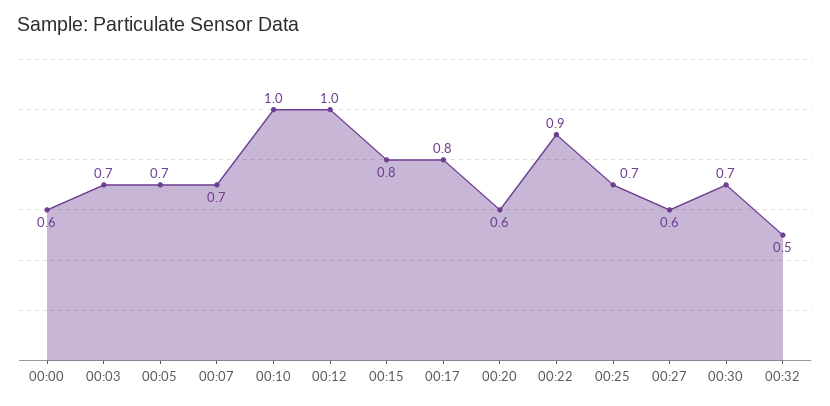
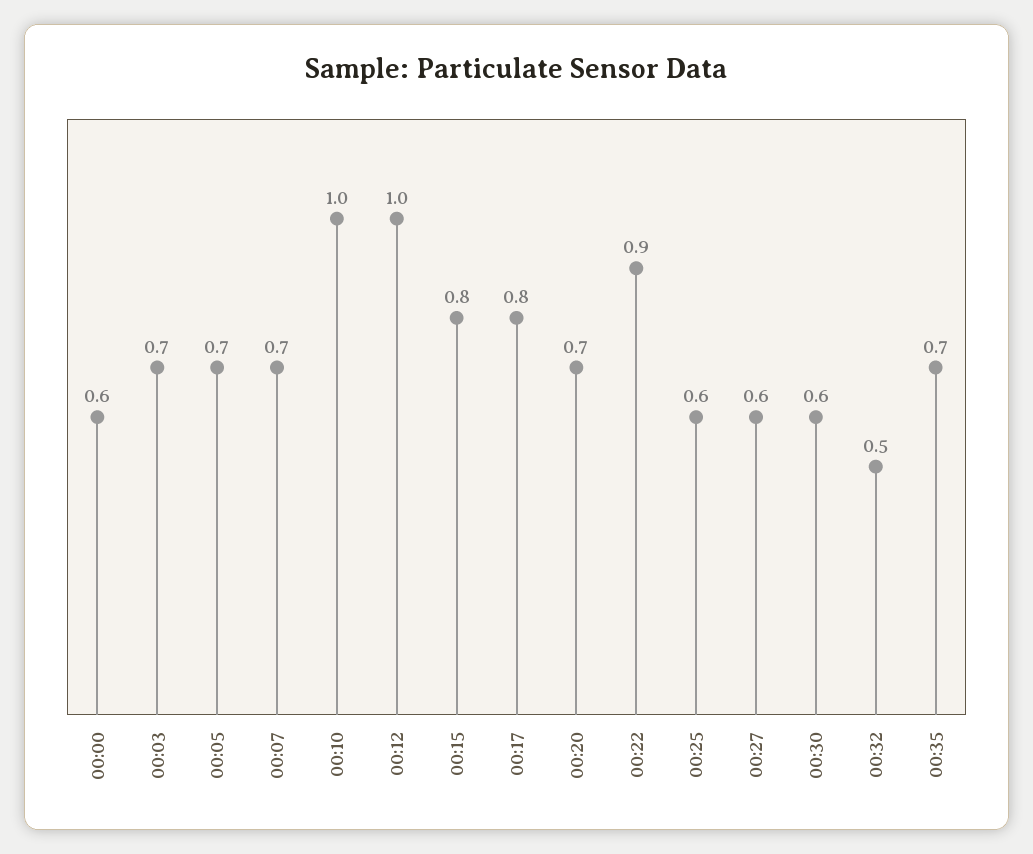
00:20: 0.6 -> 0.7
00:25: 0.7 -> 0.6
00:30: 0.7 -> 0.6
00:35: none -> 0.7

